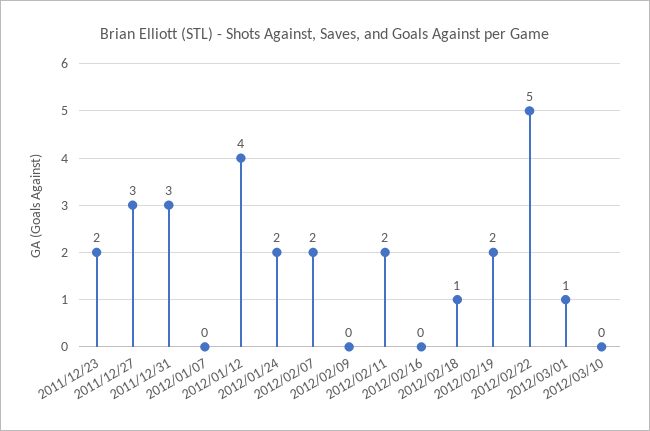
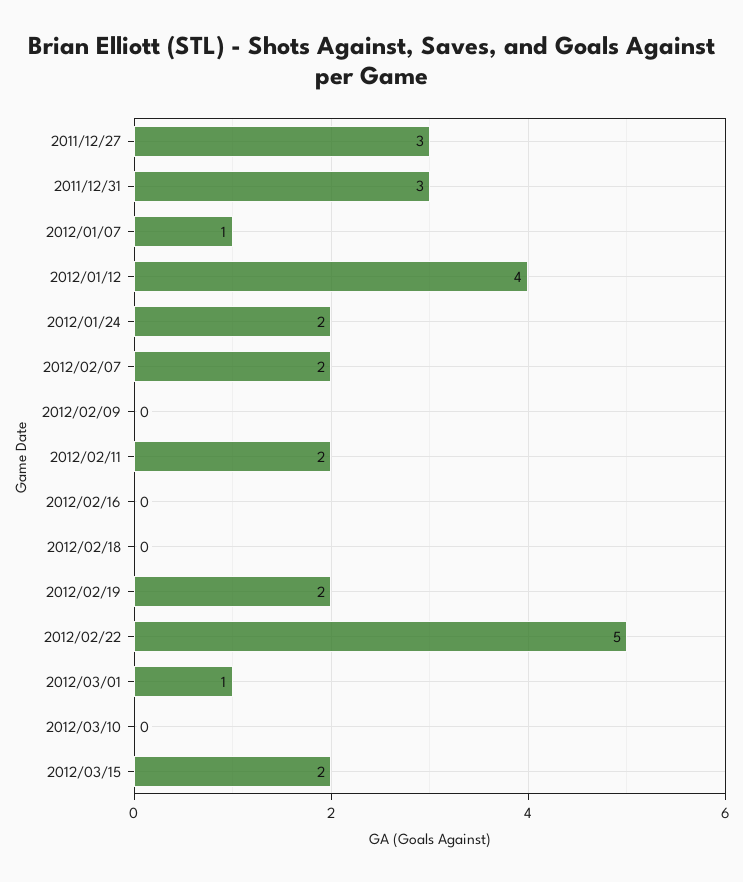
2011/12/23: 2 -> none
2012/01/07: 0 -> 1
2012/02/18: 1 -> 0
2012/03/15: none -> 2

